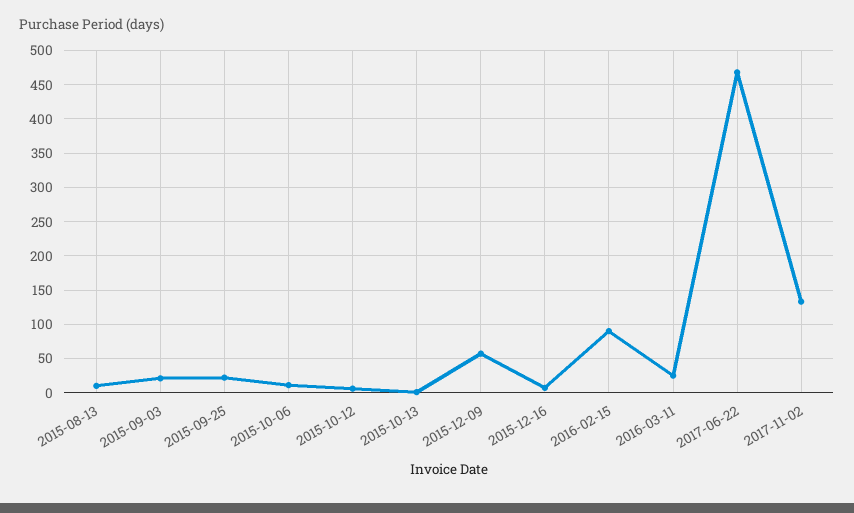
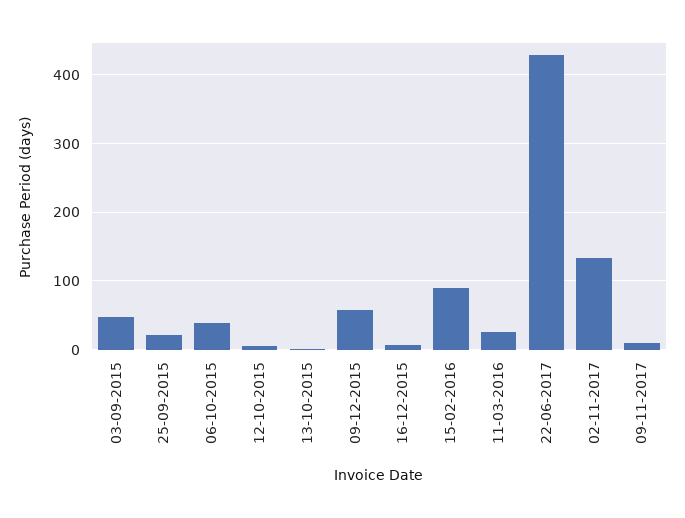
2015-08-13: 10 -> none
2015-09-03: 20 -> 50
2015-10-06: 10 -> 40
2017-06-22: 470 -> 430
09-11-2017: none -> 10

